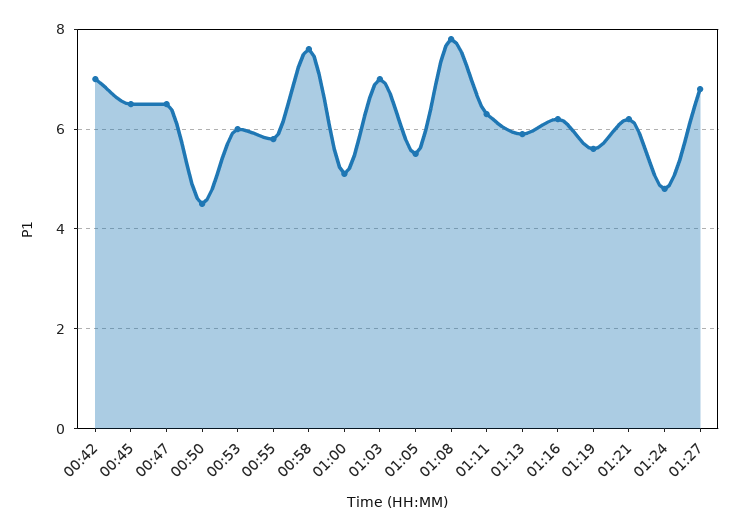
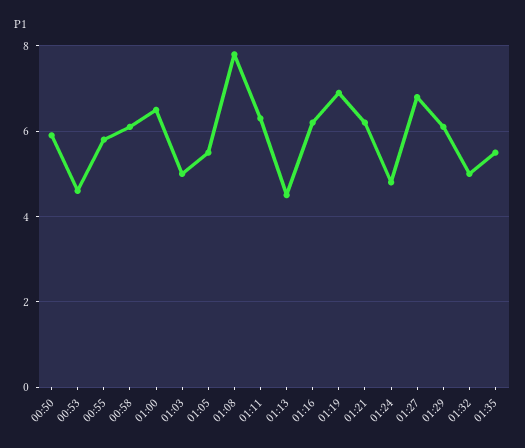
00:42: 7 -> none
00:45: 6.5 -> none
00:47: 6.5 -> none
00:50: 4.5 -> 6
00:53: 6 -> 4.5
00:58: 7.5 -> 6
01:00: 5 -> 6.5
01:03: 7 -> 5
01:13: 6 -> 4.5
01:19: 5.5 -> 7
01:29: none -> 6
01:32: none -> 5
01:35: none -> 5.5

